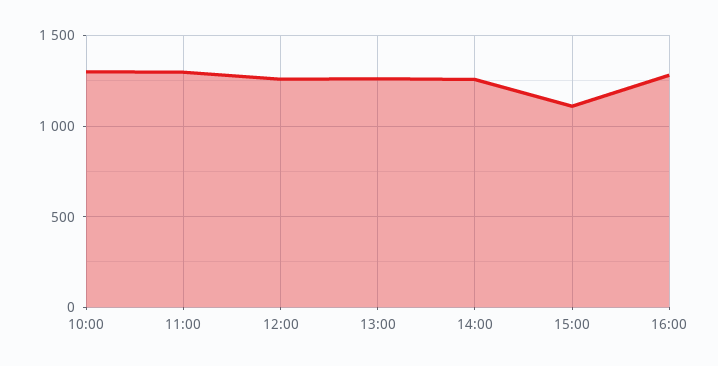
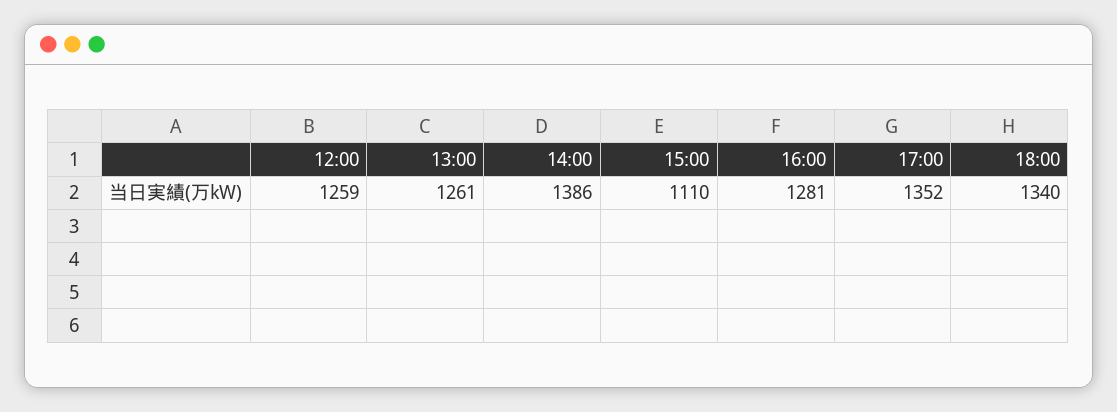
10:00: 1300 -> none
11:00: 1300 -> none
14:00: 1250 -> 1386
17:00: none -> 1352
18:00: none -> 1340

